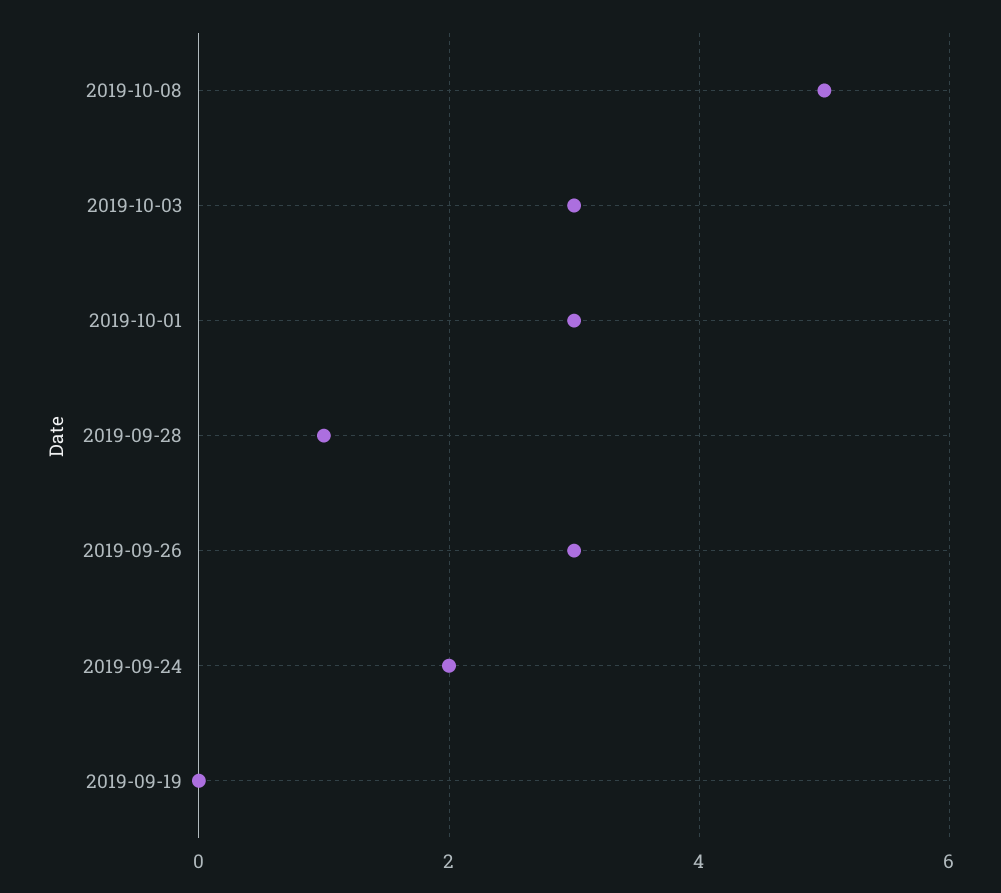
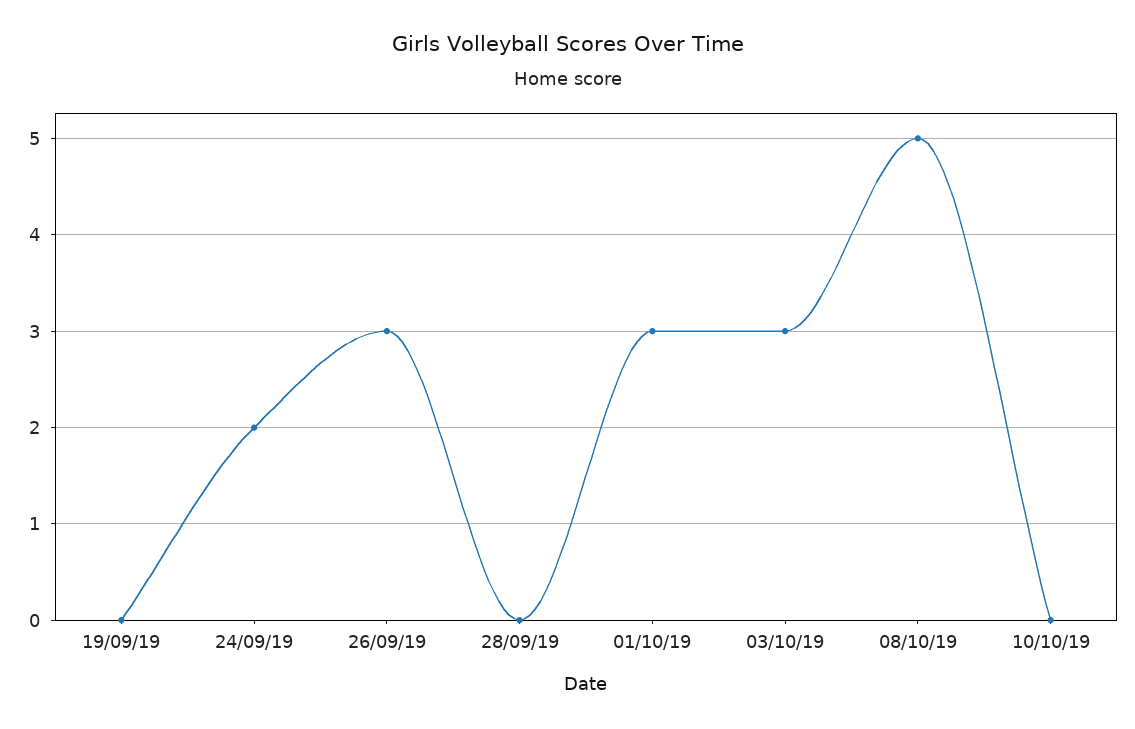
2019-09-28: 1 -> 0
10/10/19: none -> 0

